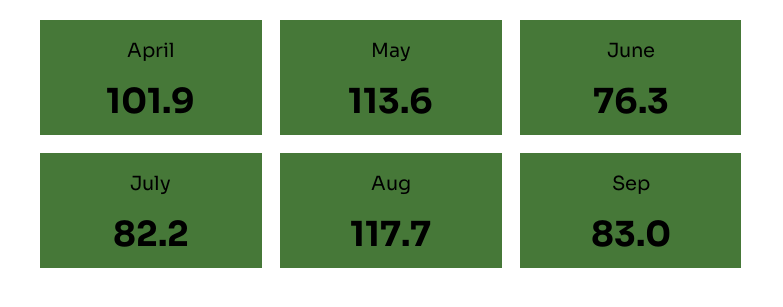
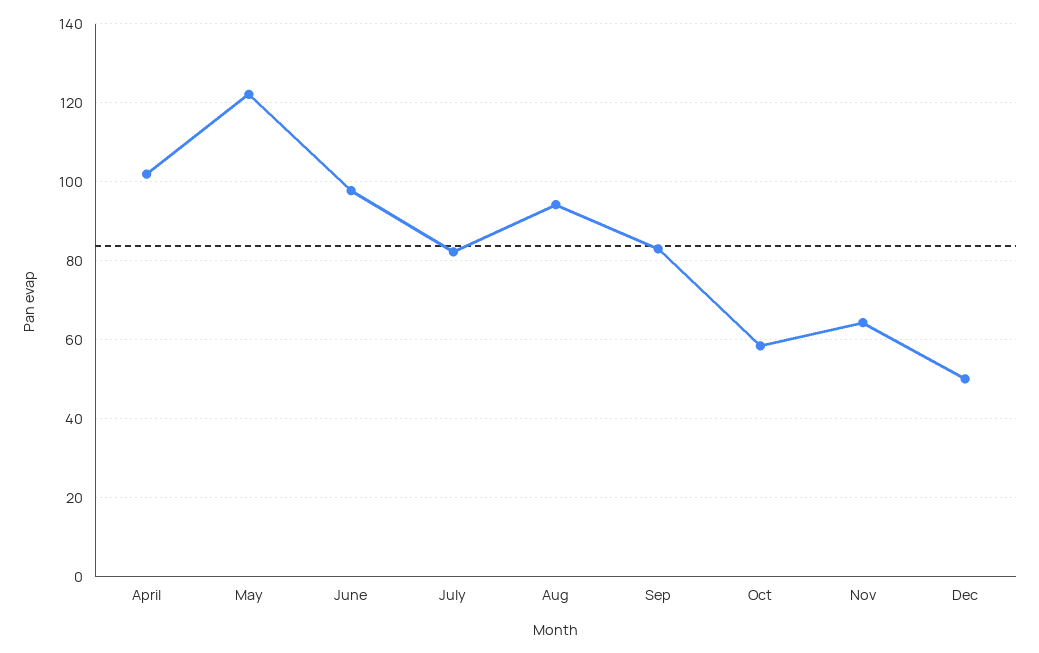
May: 113.6 -> 122
June: 76.3 -> 98
Aug: 117.7 -> 94
Oct: none -> 58
Nov: none -> 64
Dec: none -> 50

